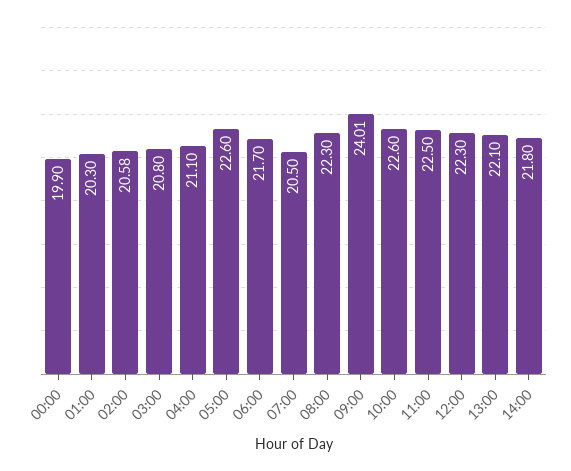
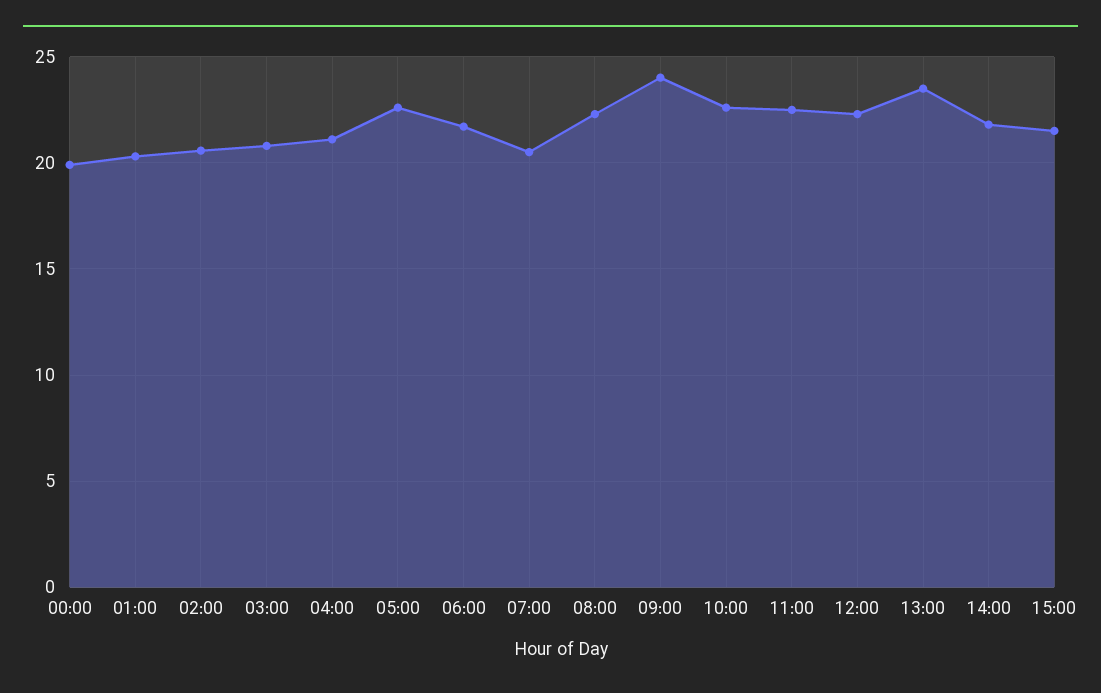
13:00: 22.1 -> 23.5
15:00: none -> 21.5

